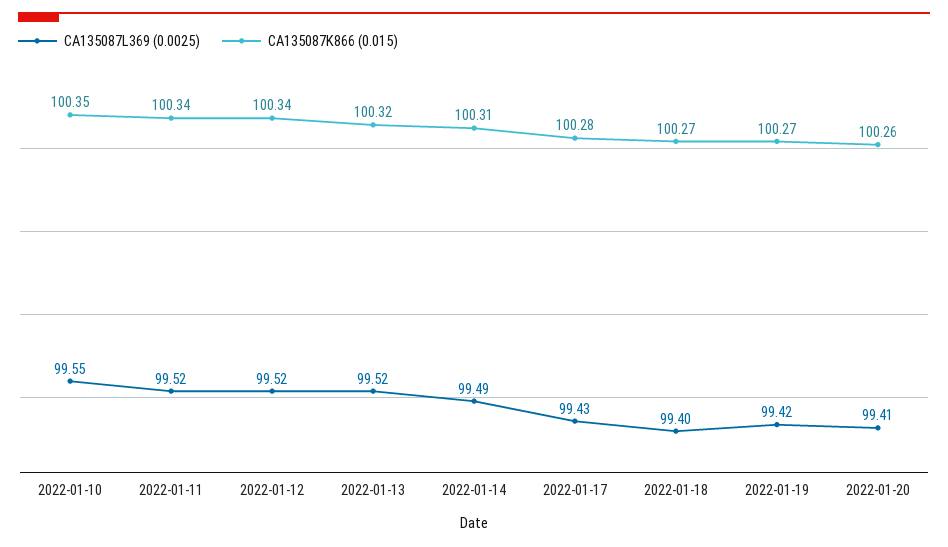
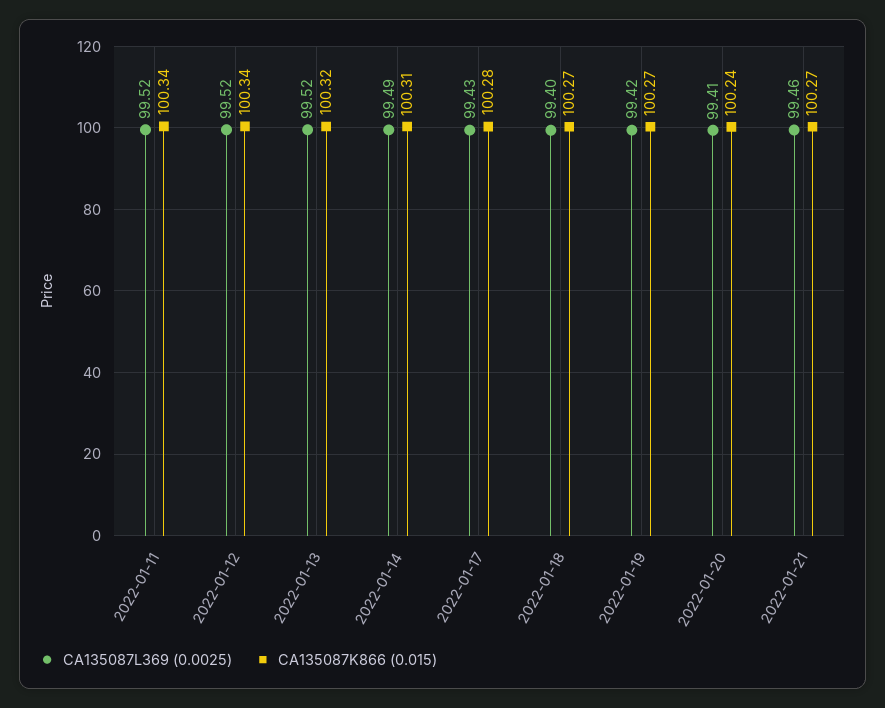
CA135087L369 (0.0025), 2022-01-10: 99.55 -> none
CA135087K866 (0.015), 2022-01-10: 100.35 -> none
CA135087K866 (0.015), 2022-01-20: 100.26 -> 100.24
CA135087L369 (0.0025), 2022-01-21: none -> 99.46
CA135087K866 (0.015), 2022-01-21: none -> 100.27

